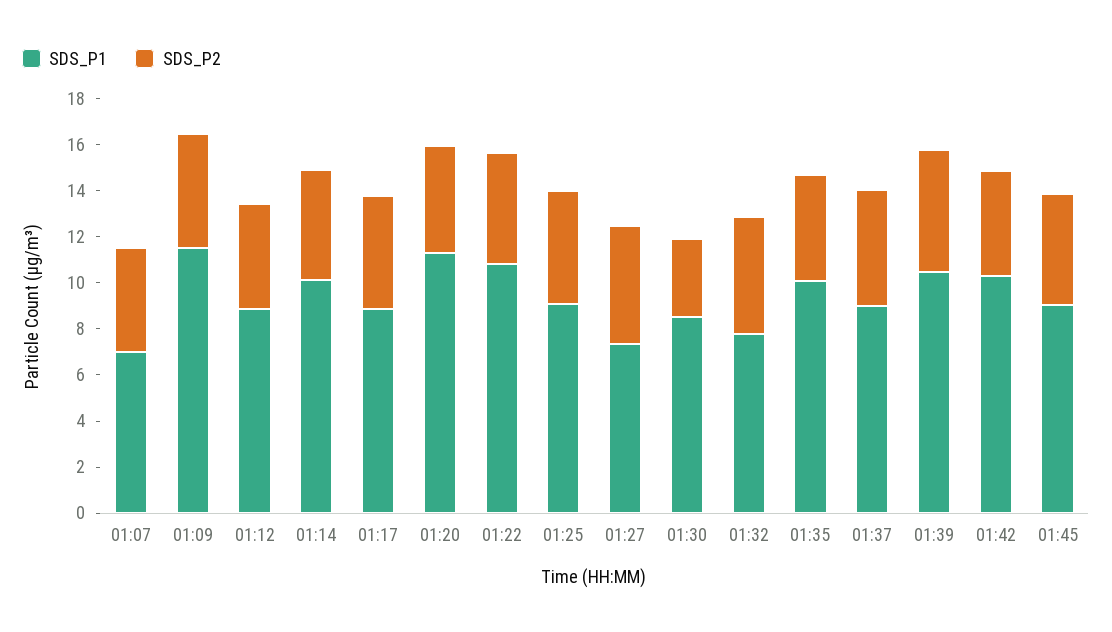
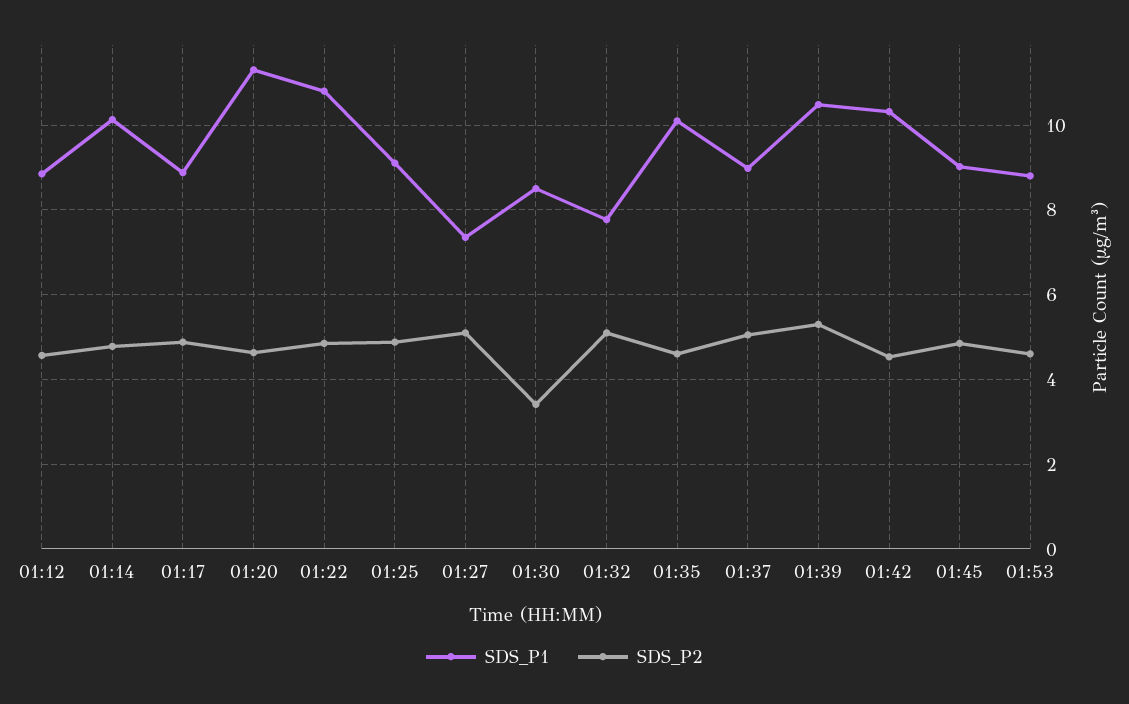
SDS_P1, 01:07: 7 -> none
SDS_P2, 01:07: 4.5 -> none
SDS_P1, 01:09: 11.5 -> none
SDS_P2, 01:09: 5 -> none
SDS_P1, 01:53: none -> 8.8
SDS_P2, 01:53: none -> 4.6

